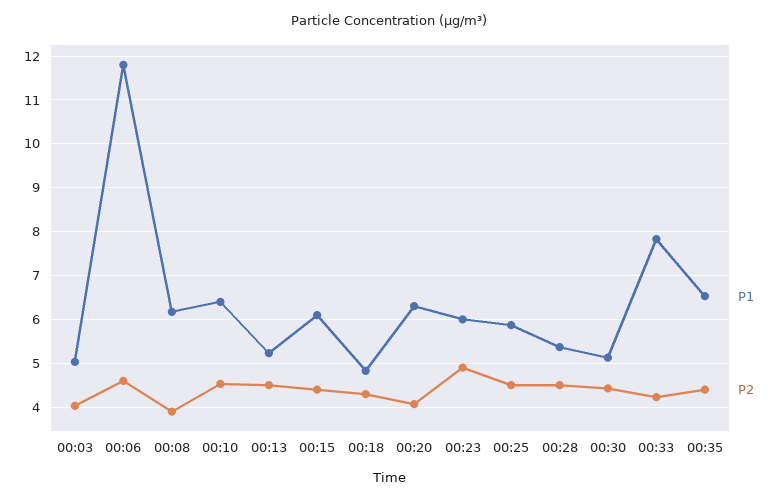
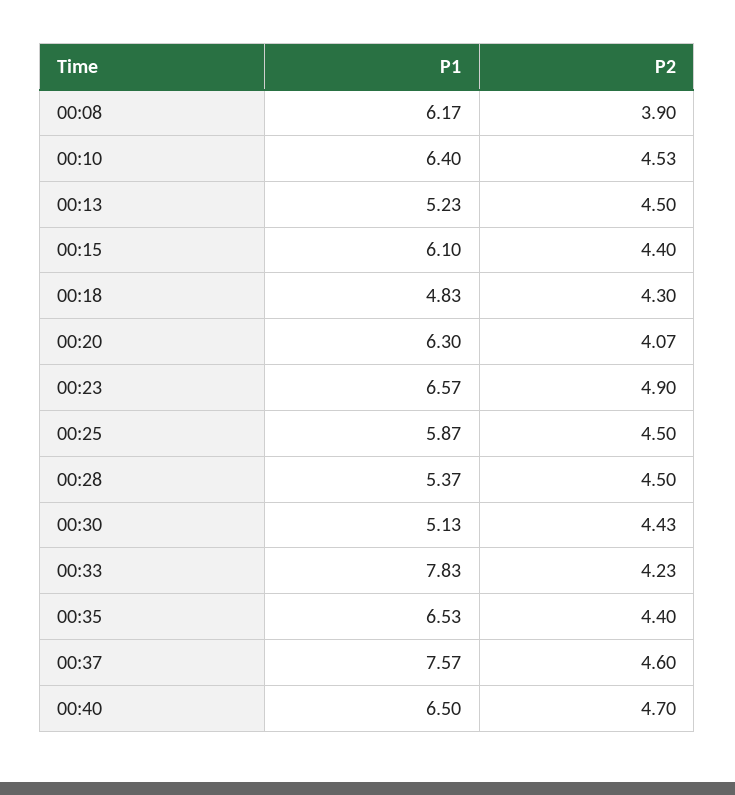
P1, 00:03: 5 -> none
P2, 00:03: 4 -> none
P1, 00:06: 11.8 -> none
P2, 00:06: 4.6 -> none
P1, 00:23: 6 -> 6.57
P1, 00:37: none -> 7.57
P2, 00:37: none -> 4.6
P1, 00:40: none -> 6.5
P2, 00:40: none -> 4.7

